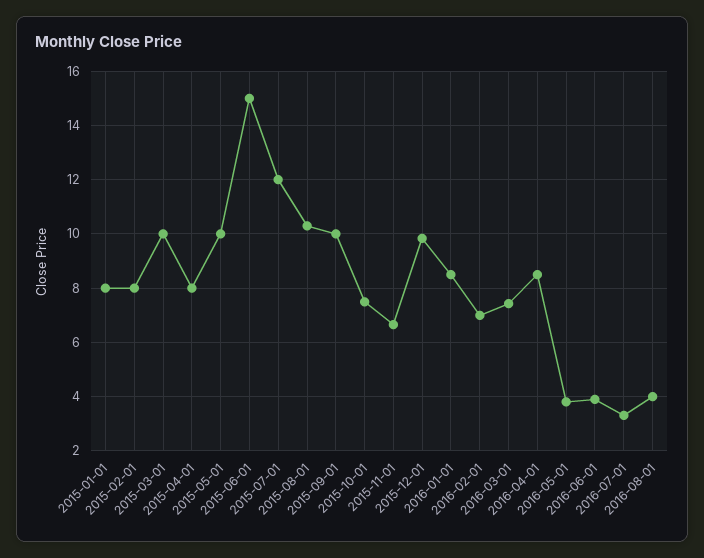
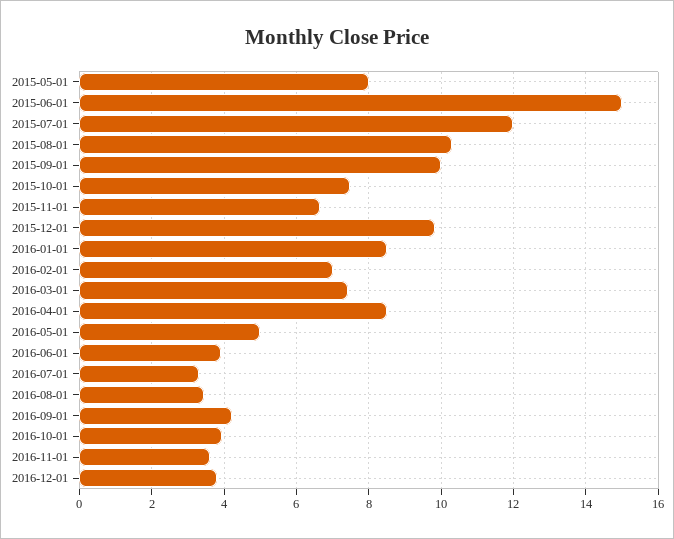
2015-01-01: 8 -> none
2015-02-01: 8 -> none
2015-03-01: 10 -> none
2015-04-01: 8 -> none
2015-05-01: 10 -> 8
2016-05-01: 3.75 -> 5
2016-08-01: 4 -> 3.4
2016-09-01: none -> 4.2
2016-10-01: none -> 4
2016-11-01: none -> 3.6
2016-12-01: none -> 3.8

